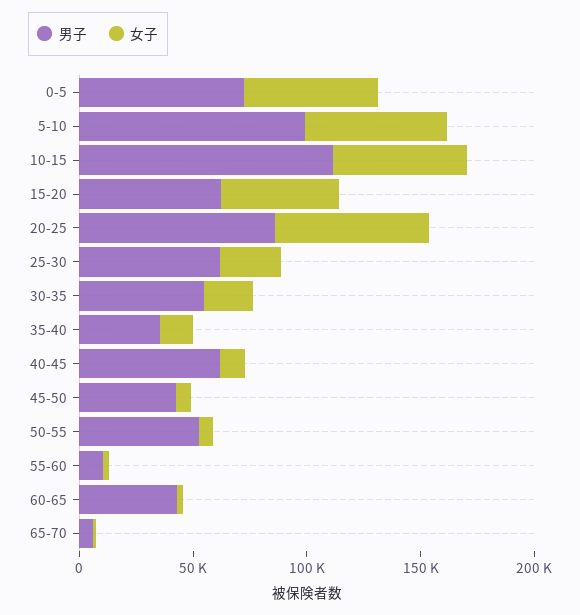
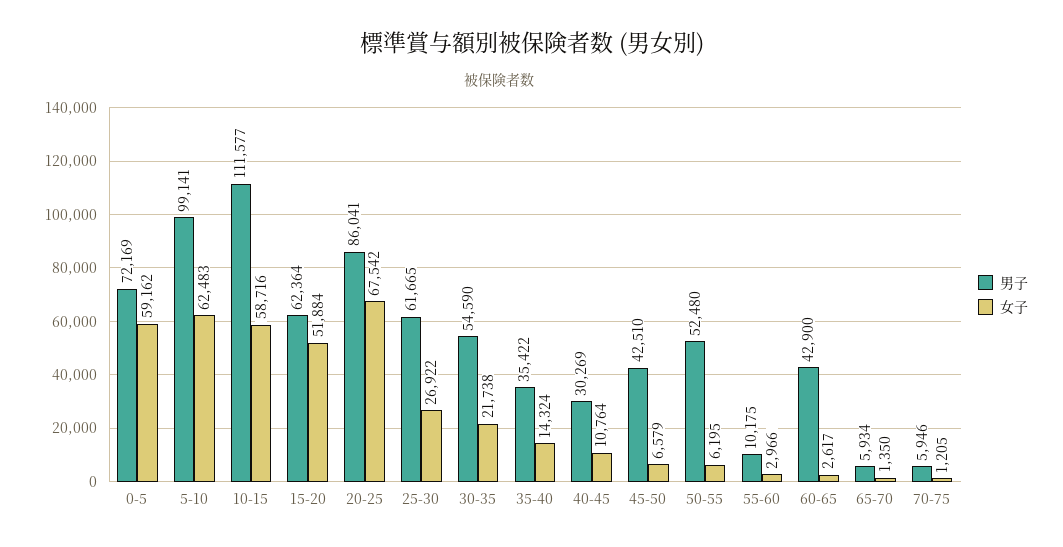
男子, 40-45: 60000 -> 30269
男子, 70-75: none -> 5946
女子, 70-75: none -> 1205

